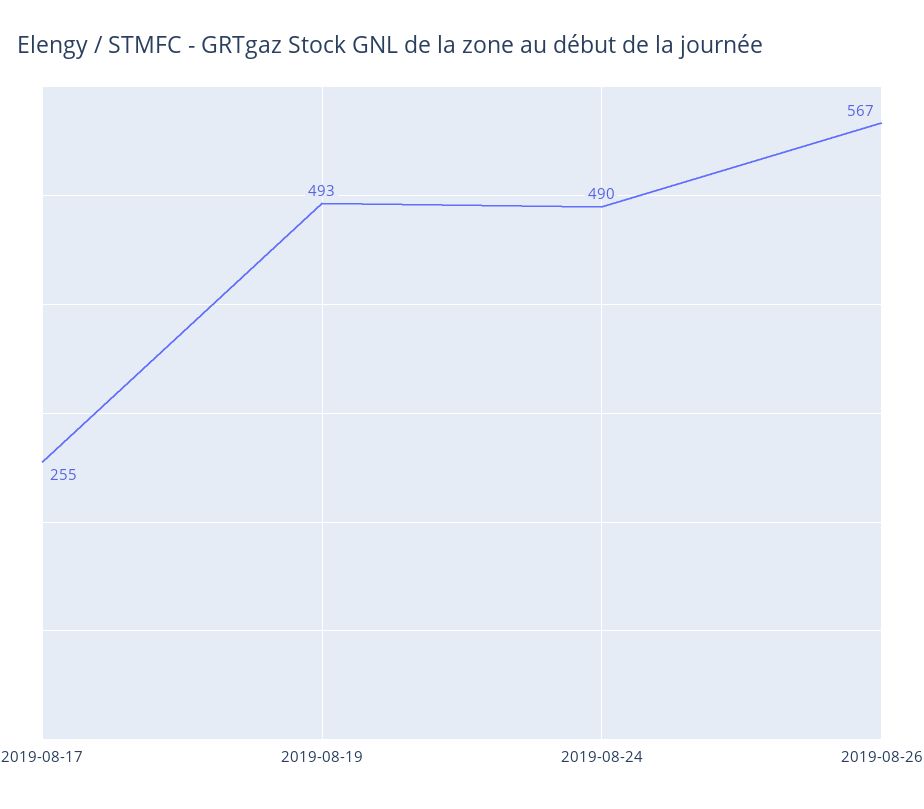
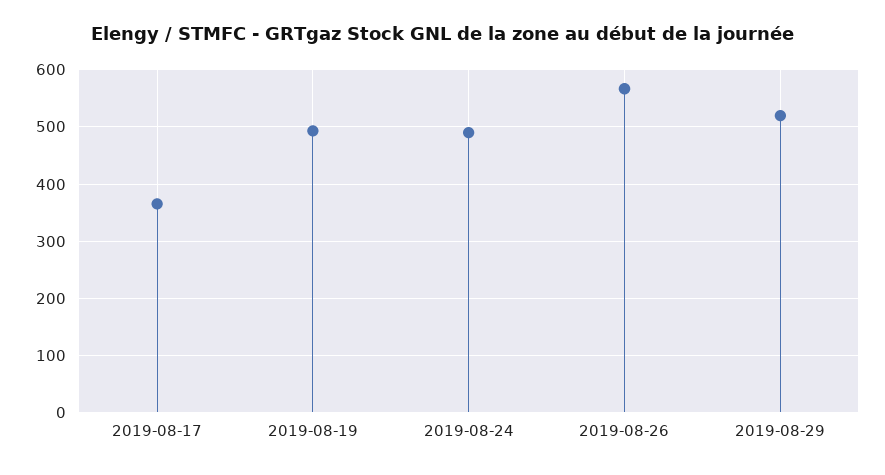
2019-08-17: 255 -> 360
2019-08-29: none -> 520

